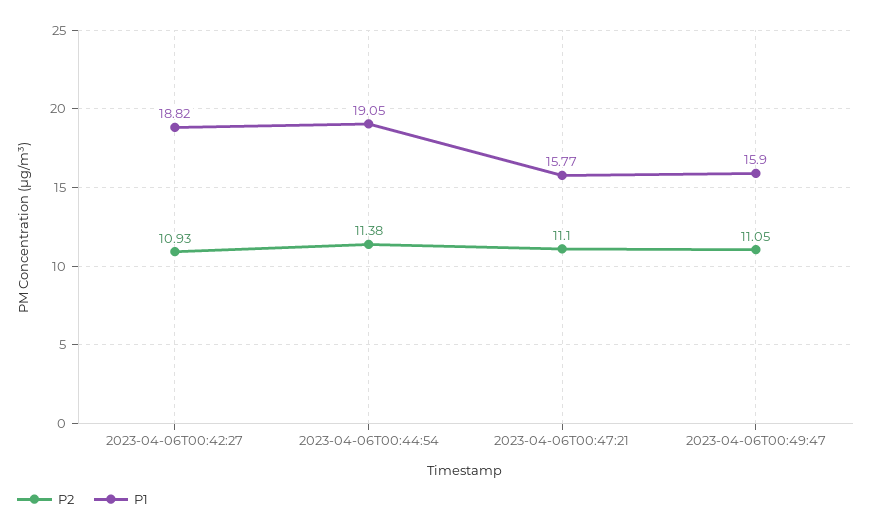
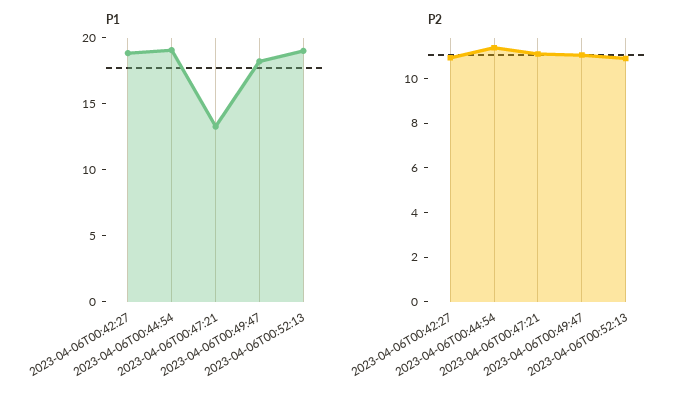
P1, 2023-04-06T00:47:21: 15.77 -> 13
P1, 2023-04-06T00:49:47: 15.9 -> 18
P1, 2023-04-06T00:52:13: none -> 19
P2, 2023-04-06T00:52:13: none -> 11

